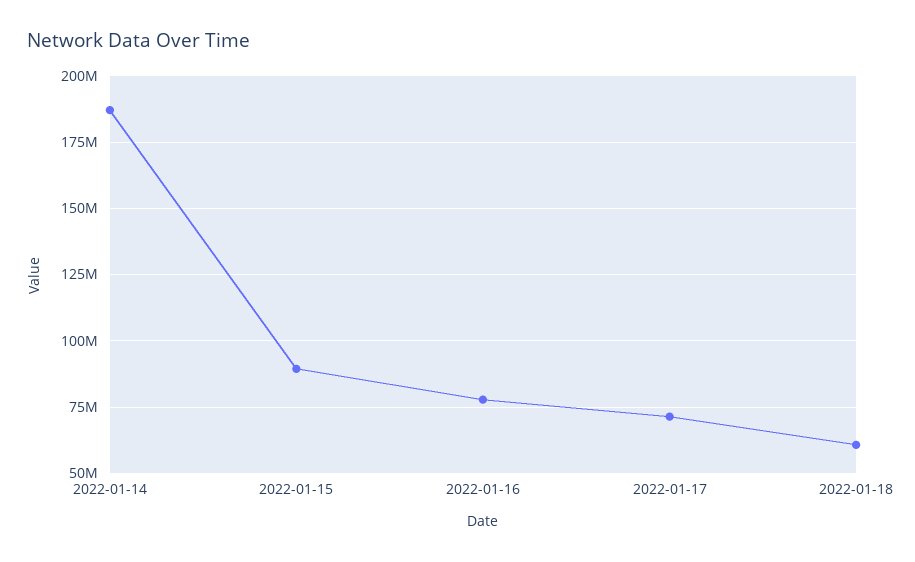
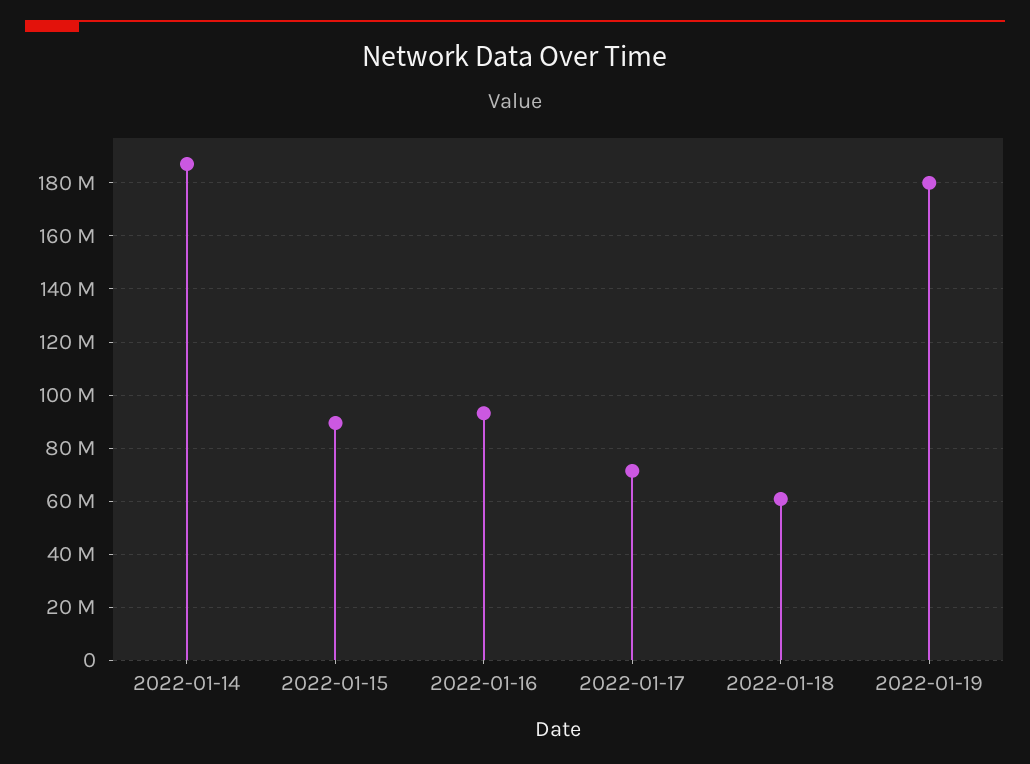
2022-01-16: 77500000 -> 92500000
2022-01-19: none -> 180000000

